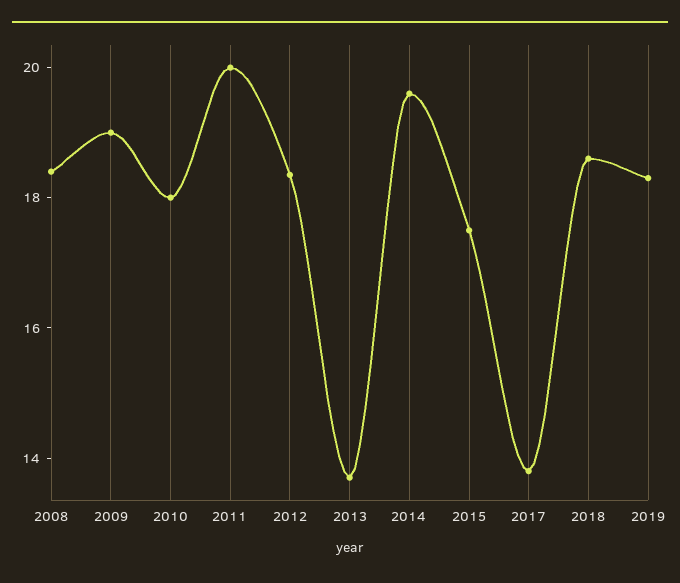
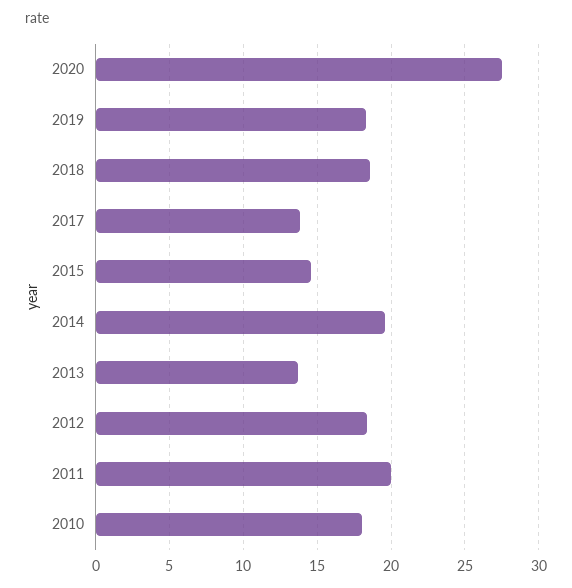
2008: 18.5 -> none
2009: 19 -> none
2015: 17.5 -> 14.5
2020: none -> 27.5

